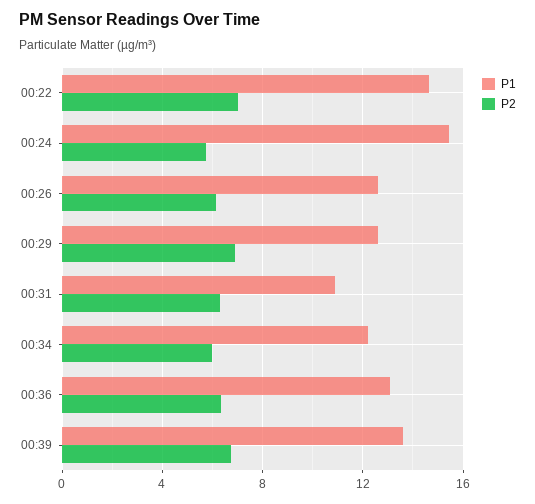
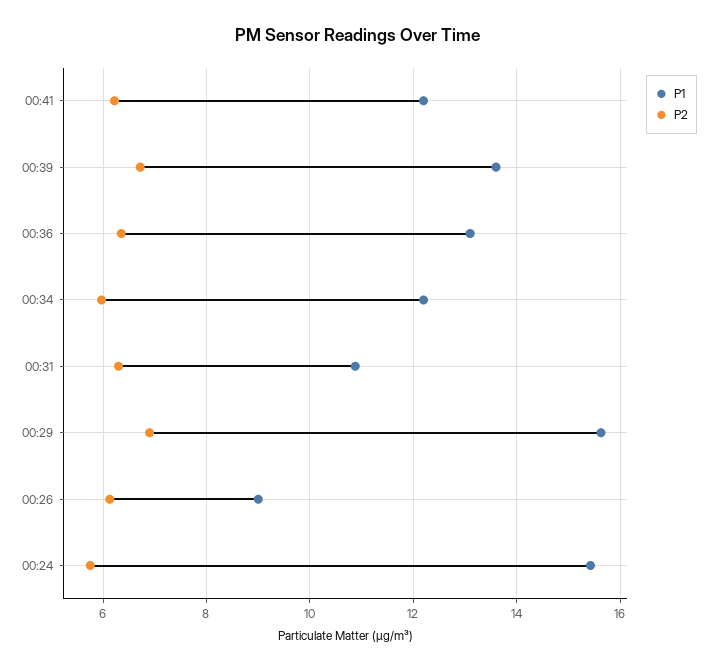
P1, 00:22: 14.5 -> none
P2, 00:22: 7 -> none
P1, 00:26: 12.5 -> 9
P1, 00:29: 12.5 -> 15.6
P1, 00:41: none -> 12.2
P2, 00:41: none -> 6.2

